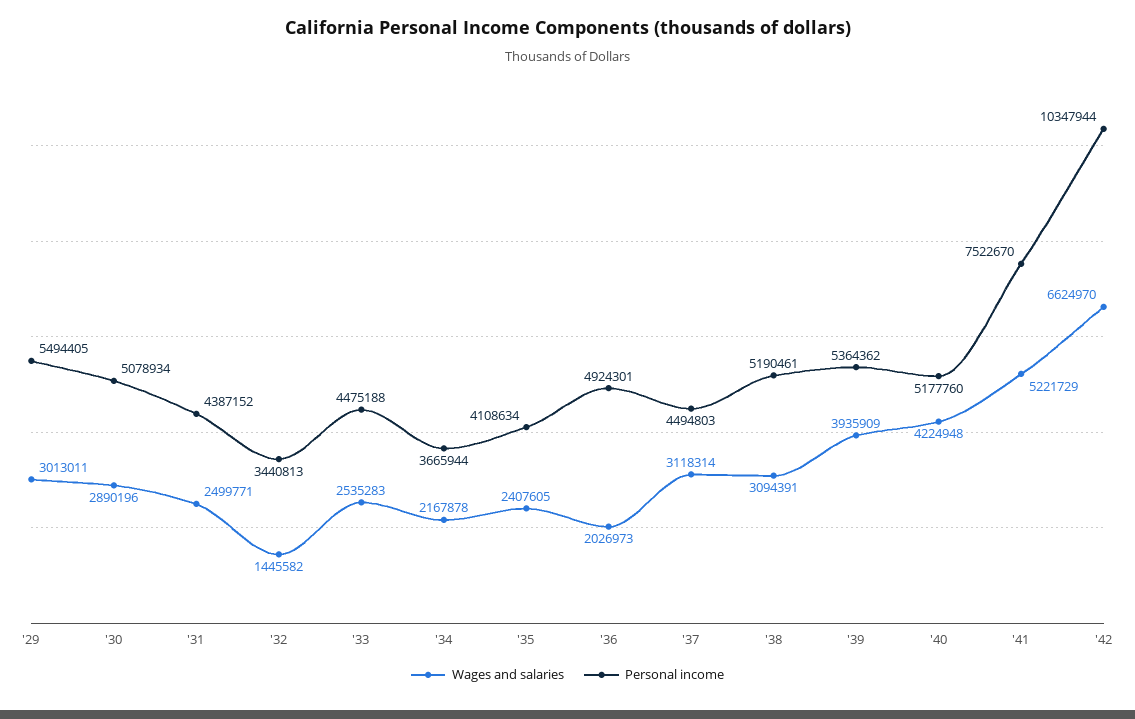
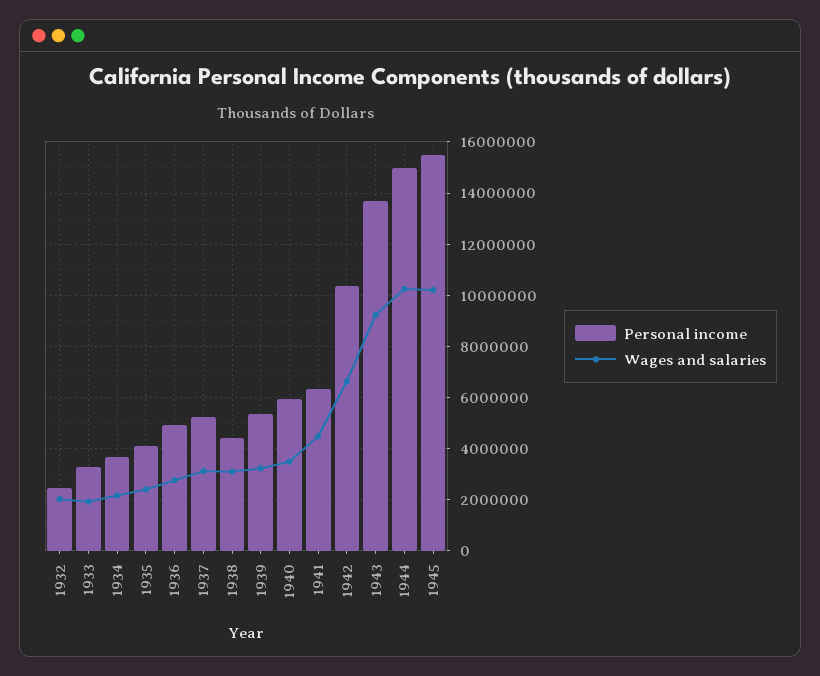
Wages and salaries, '29: 3013011 -> none
Personal income, '29: 5494405 -> none
Wages and salaries, '30: 2890196 -> none
Personal income, '30: 5078934 -> none
Wages and salaries, '31: 2499771 -> none
Personal income, '31: 4387152 -> none
Wages and salaries, '32: 1445582 -> 2000000
Personal income, '32: 3440813 -> 2500000
Wages and salaries, '33: 2535283 -> 2000000
Personal income, '33: 4475188 -> 3250000
Wages and salaries, '36: 2026973 -> 2750000
Personal income, '37: 4494803 -> 5250000
Personal income, '38: 5190461 -> 4500000
Wages and salaries, '39: 3935909 -> 3250000
Wages and salaries, '40: 4224948 -> 3500000
Personal income, '40: 5177760 -> 6000000
Wages and salaries, '41: 5221729 -> 4500000
Personal income, '41: 7522670 -> 6250000
Personal income, 1943: none -> 13750000
Wages and salaries, 1943: none -> 9250000
Personal income, 1944: none -> 15000000
Wages and salaries, 1944: none -> 10250000
Personal income, 1945: none -> 15500000
Wages and salaries, 1945: none -> 10250000

